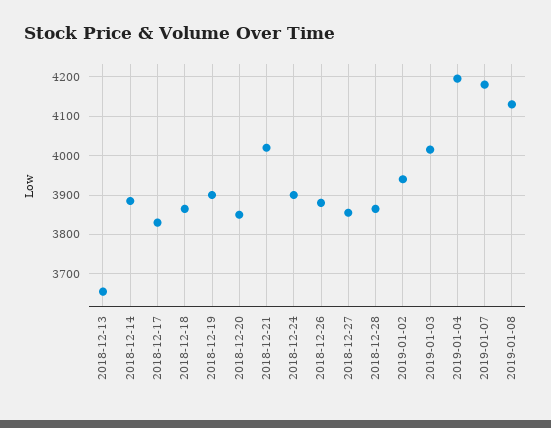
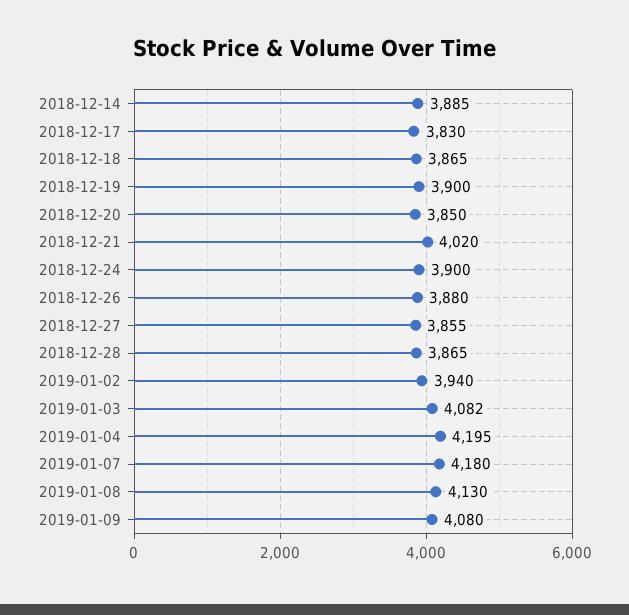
2018-12-13: 3660 -> none
2019-01-03: 4020 -> 4082
2019-01-09: none -> 4080

